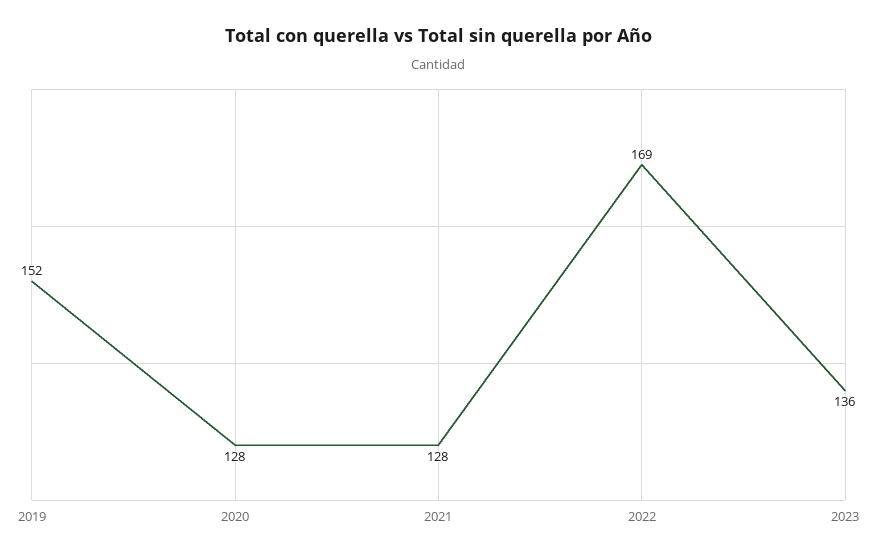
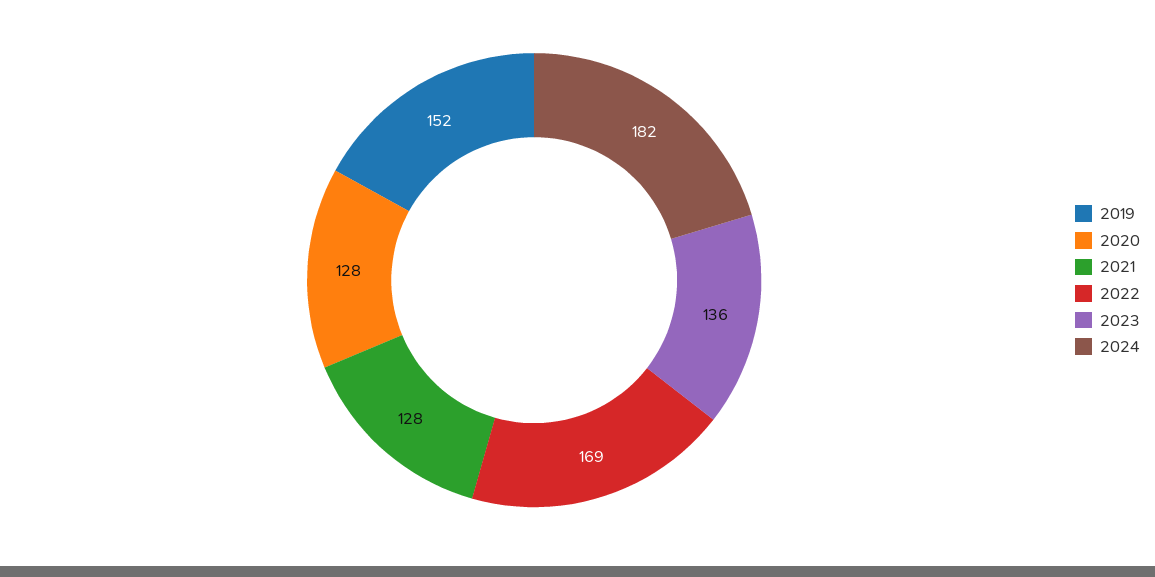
2024: none -> 182

